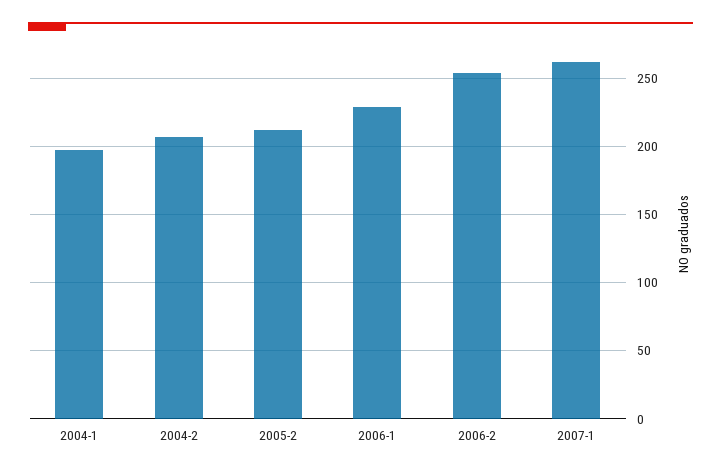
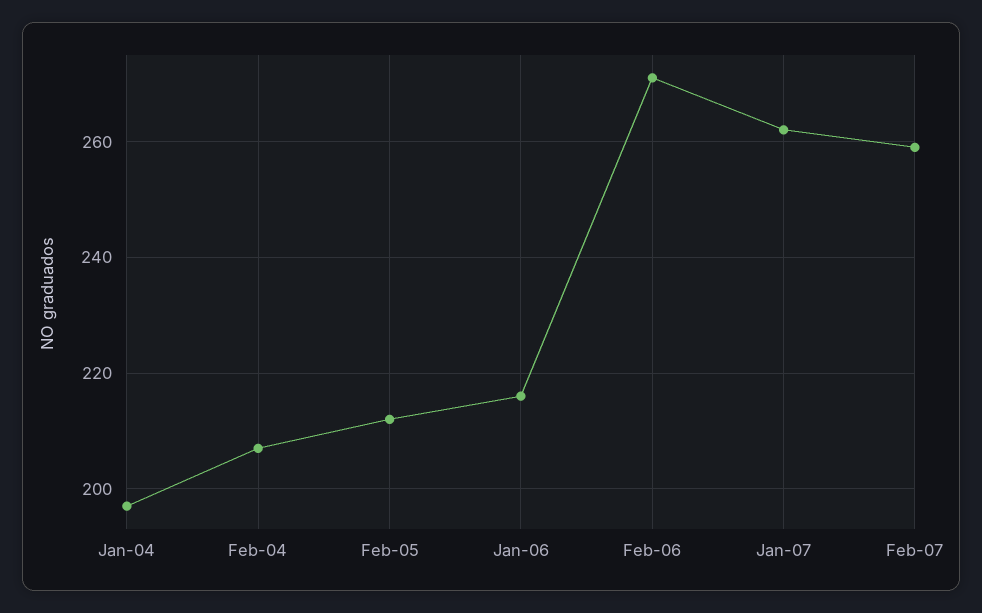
2006-1: 230 -> 215
2006-2: 255 -> 270
Feb-07: none -> 260

